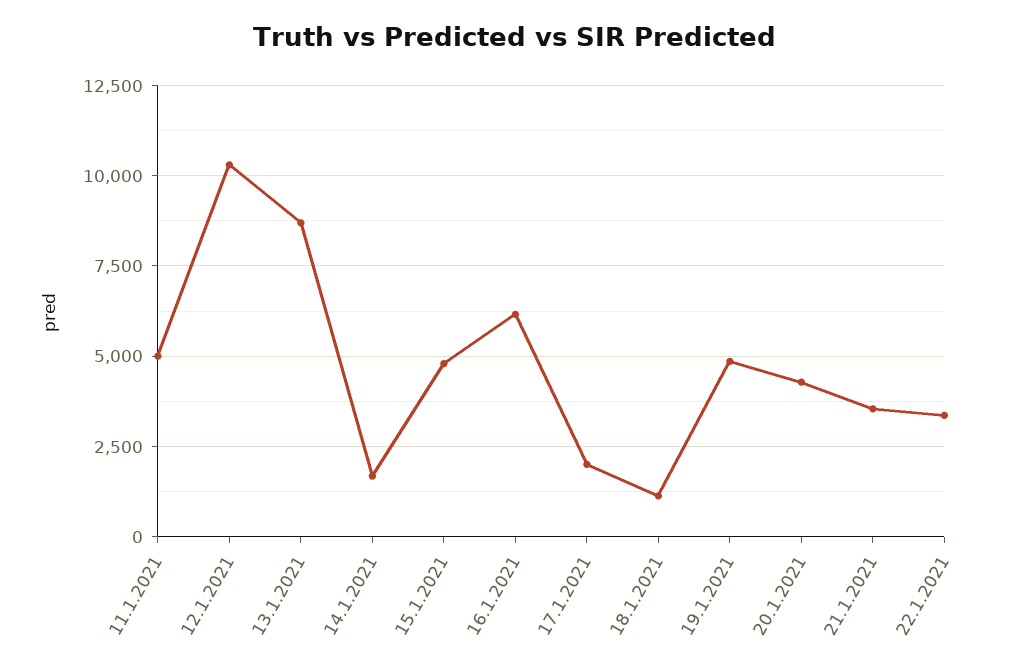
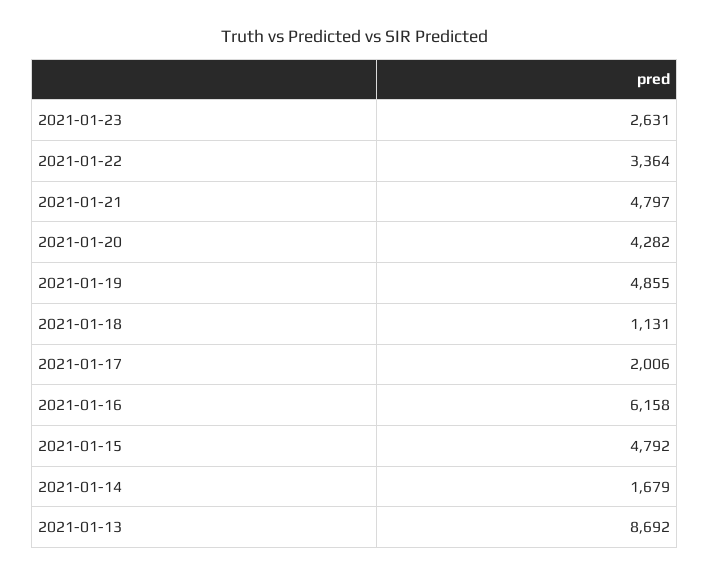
11.1.2021: 5000 -> none
12.1.2021: 10250 -> none
21.1.2021: 3500 -> 4797
2021-01-23: none -> 2631

